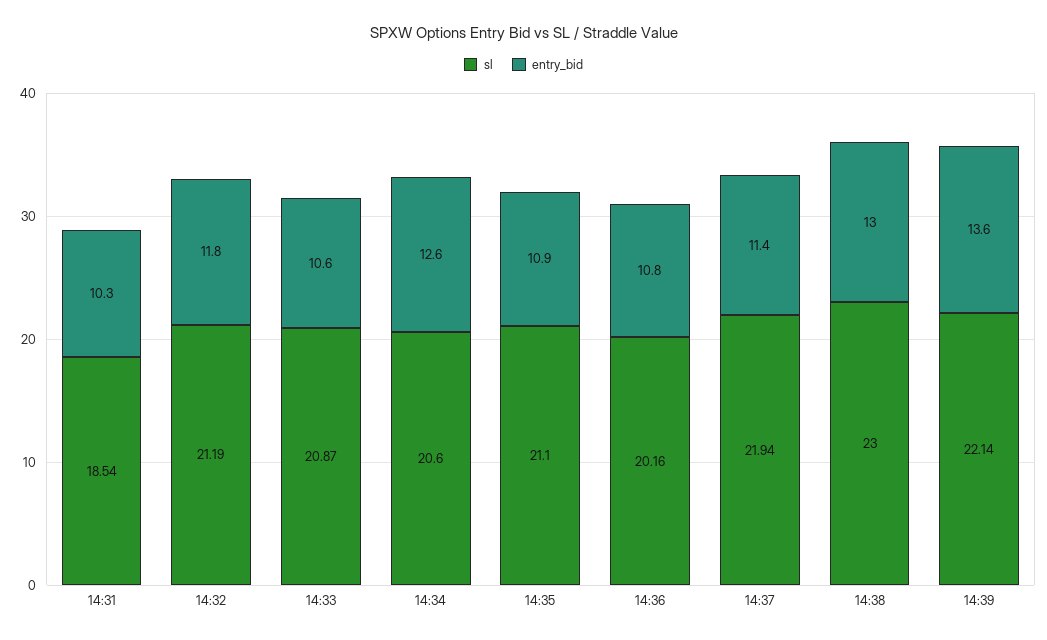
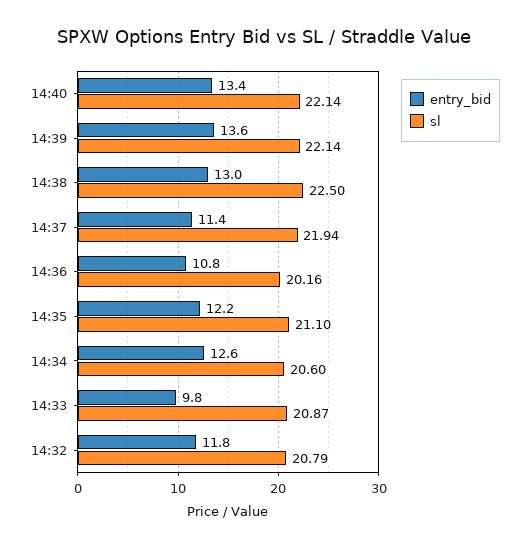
sl, 14:31: 18.54 -> none
entry_bid, 14:31: 10.3 -> none
sl, 14:32: 21.19 -> 20.79
entry_bid, 14:33: 10.6 -> 9.8
entry_bid, 14:35: 10.9 -> 12.2
sl, 14:38: 23 -> 22.5
entry_bid, 14:40: none -> 13.4
sl, 14:40: none -> 22.14

